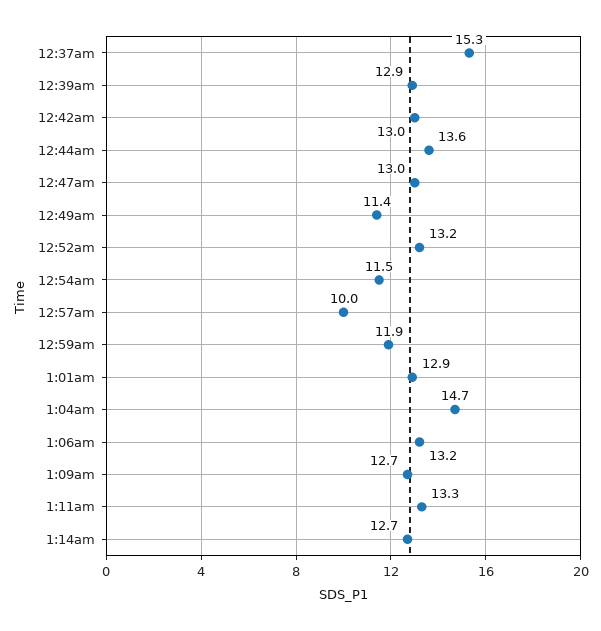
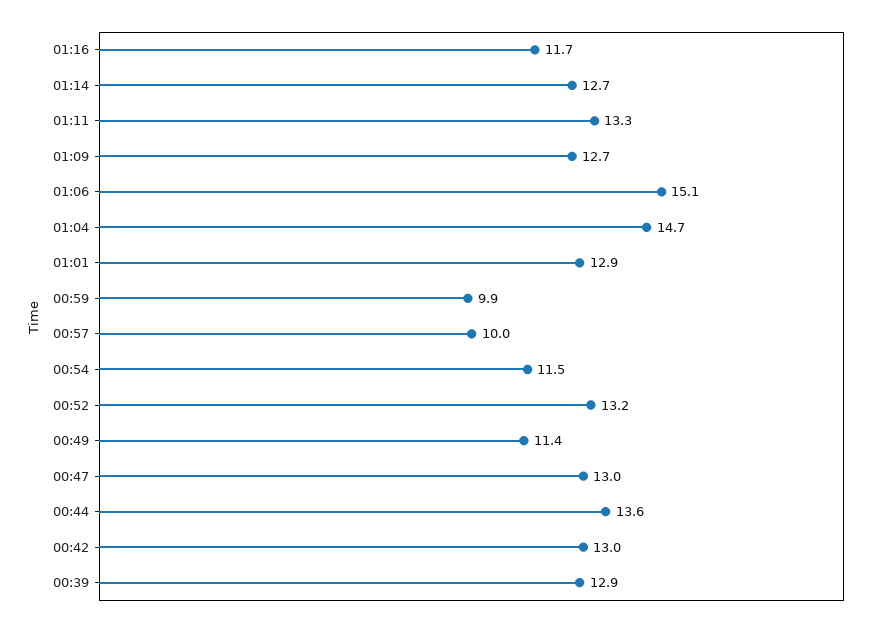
12:37am: 15.3 -> none
12:59am: 11.9 -> 9.9
1:06am: 13.2 -> 15.1
01:16: none -> 11.7

